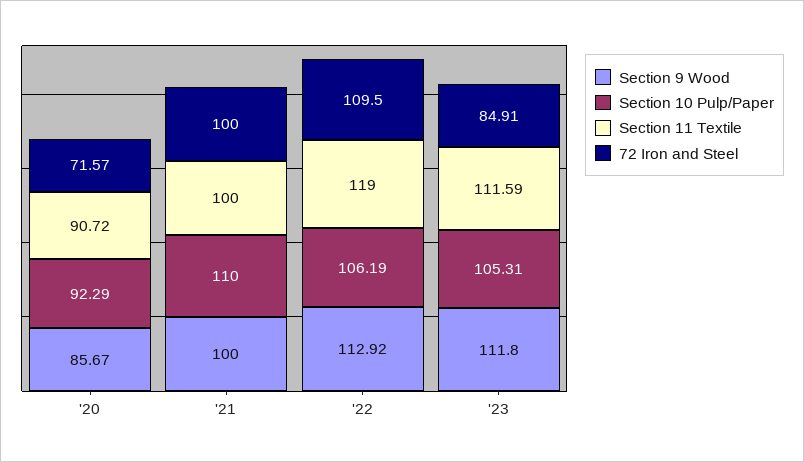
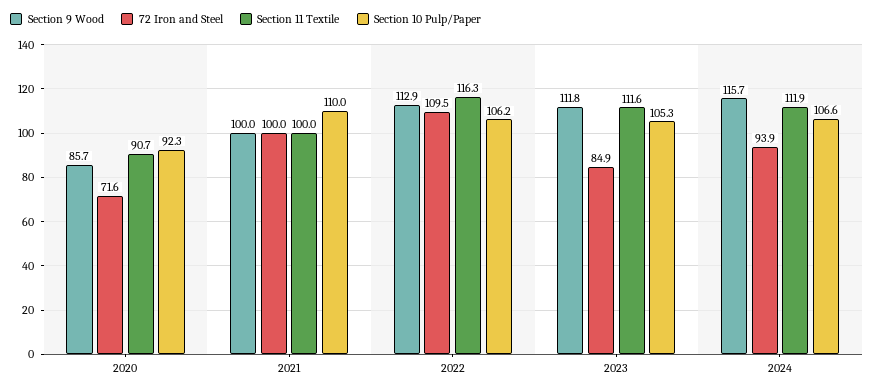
Section 11 Textile, '22: 119 -> 116.3
Section 9 Wood, 2024: none -> 115.7
72 Iron and Steel, 2024: none -> 93.9
Section 11 Textile, 2024: none -> 111.9
Section 10 Pulp/Paper, 2024: none -> 106.6

